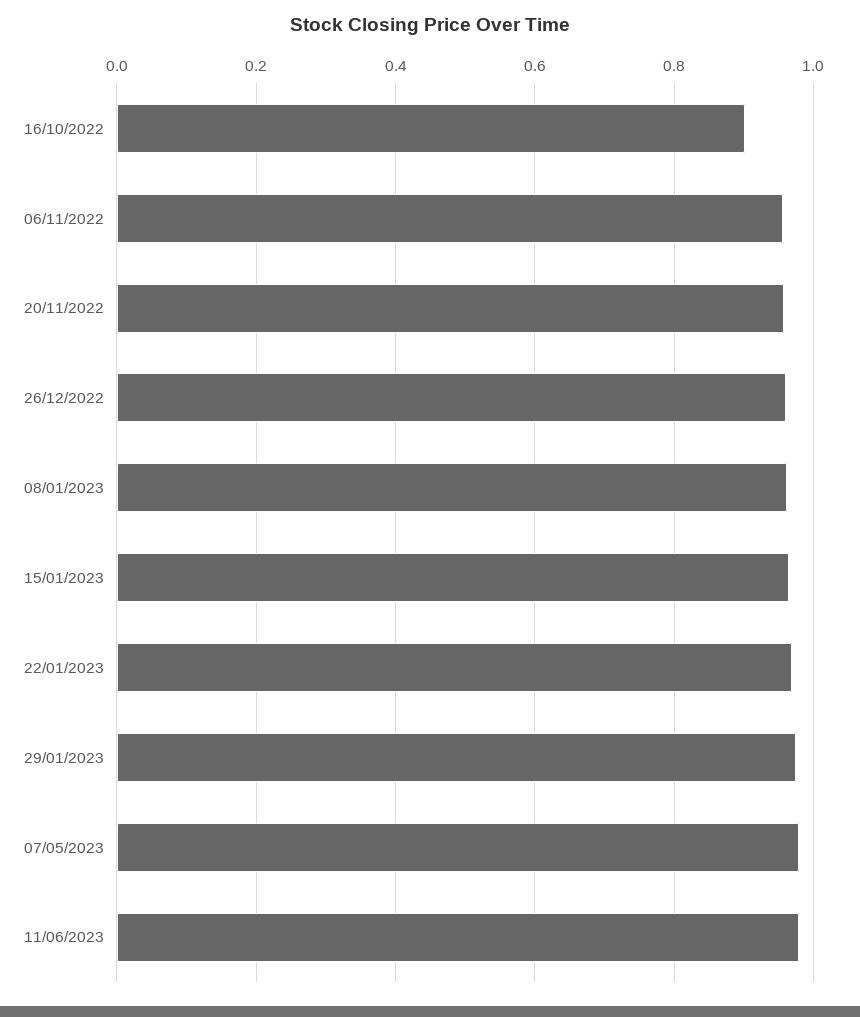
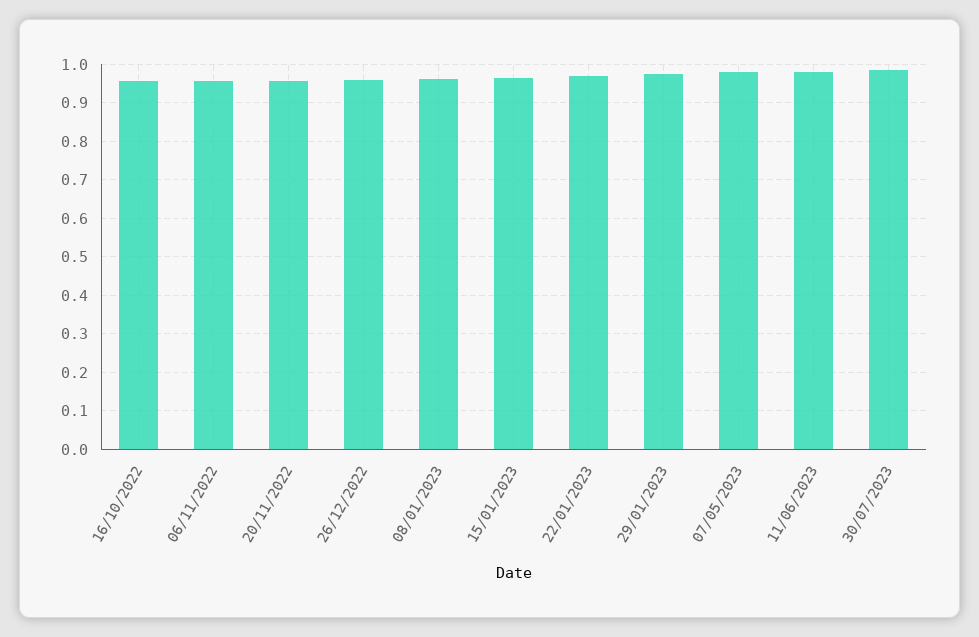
16/10/2022: 0.9 -> 0.96
30/07/2023: none -> 0.98

